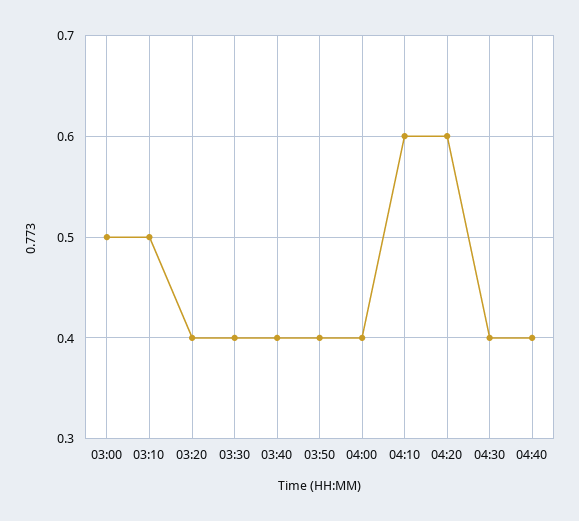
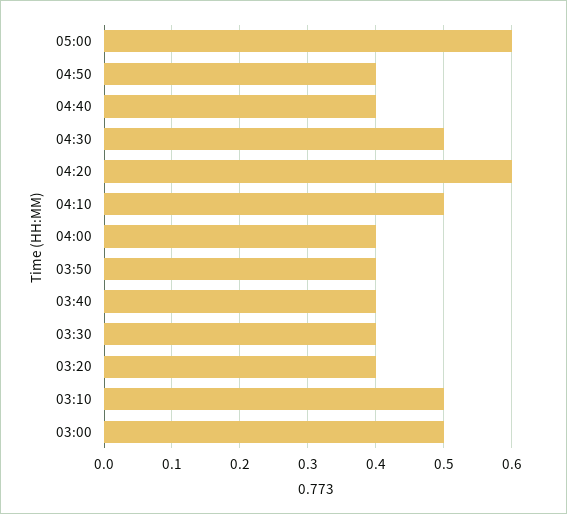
04:10: 0.6 -> 0.5
04:30: 0.4 -> 0.5
05:00: none -> 0.6
04:50: none -> 0.4

